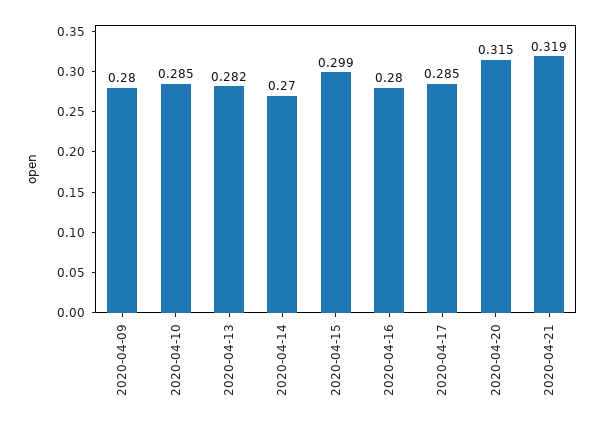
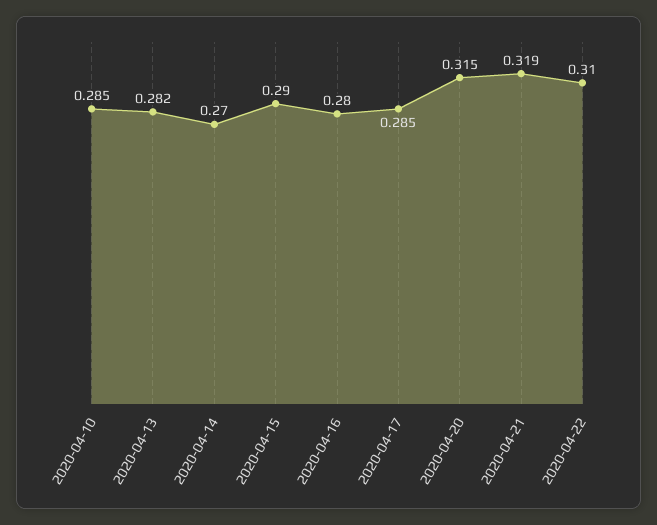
2020-04-09: 0.28 -> none
2020-04-15: 0.299 -> 0.29
2020-04-22: none -> 0.31

